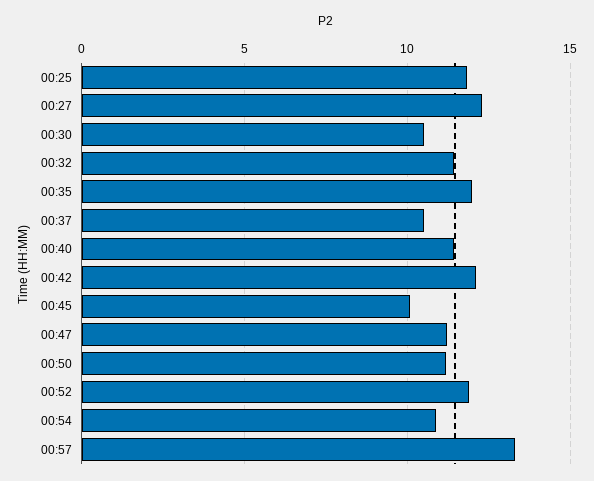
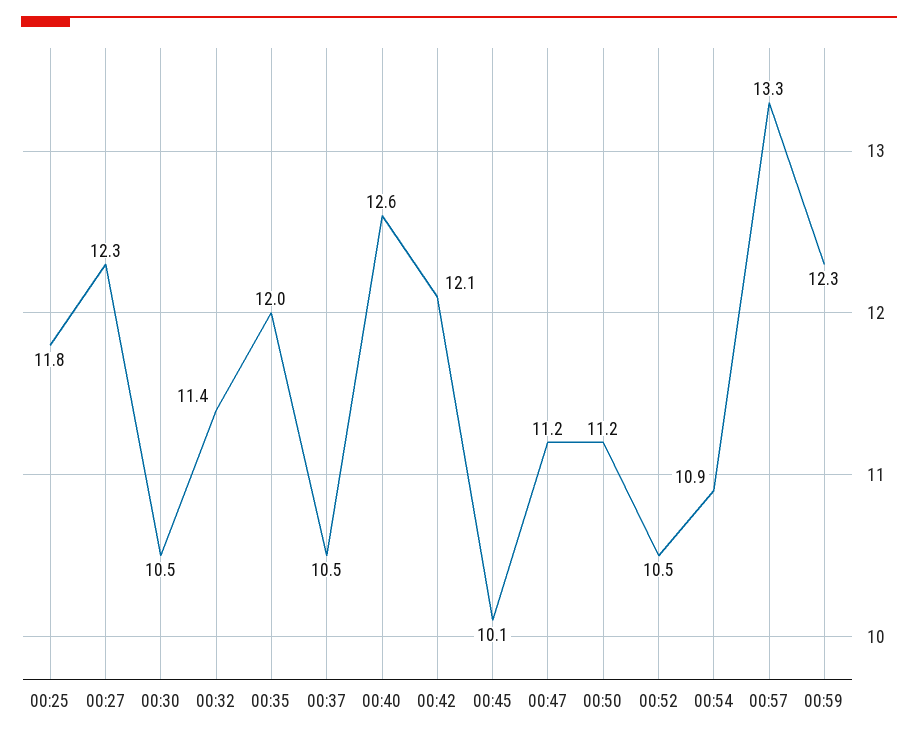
00:40: 11.5 -> 12.6
00:52: 12 -> 10.5
00:59: none -> 12.3

